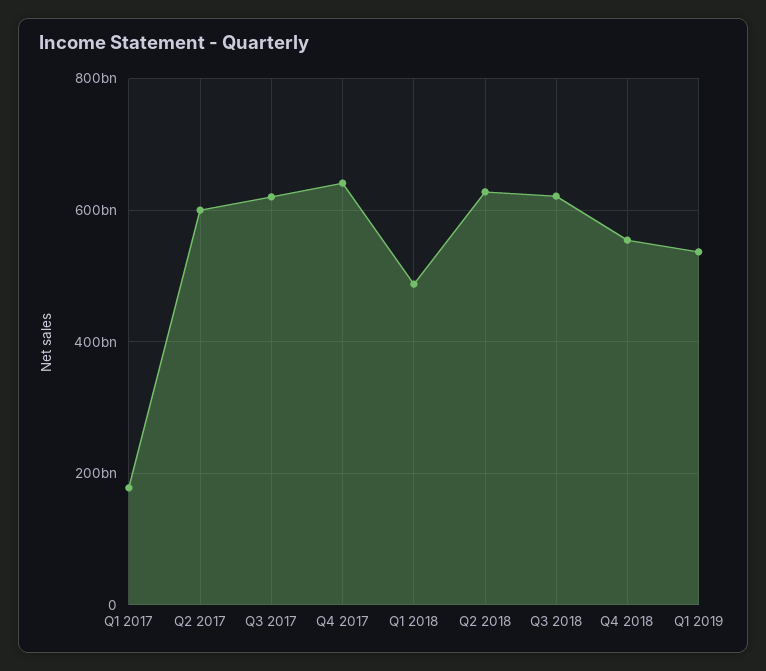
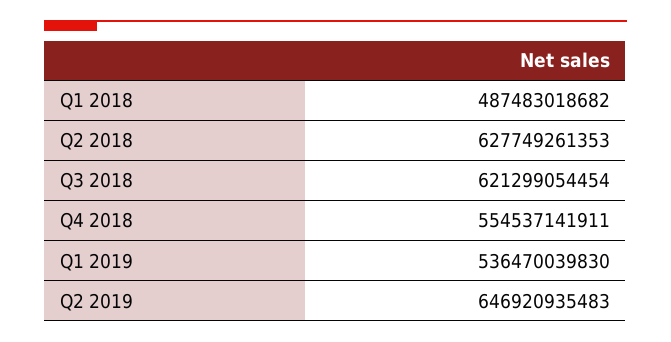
Q1 2017: 180000000000 -> none
Q2 2017: 600000000000 -> none
Q3 2017: 620000000000 -> none
Q4 2017: 640000000000 -> none
Q2 2019: none -> 646920935483

